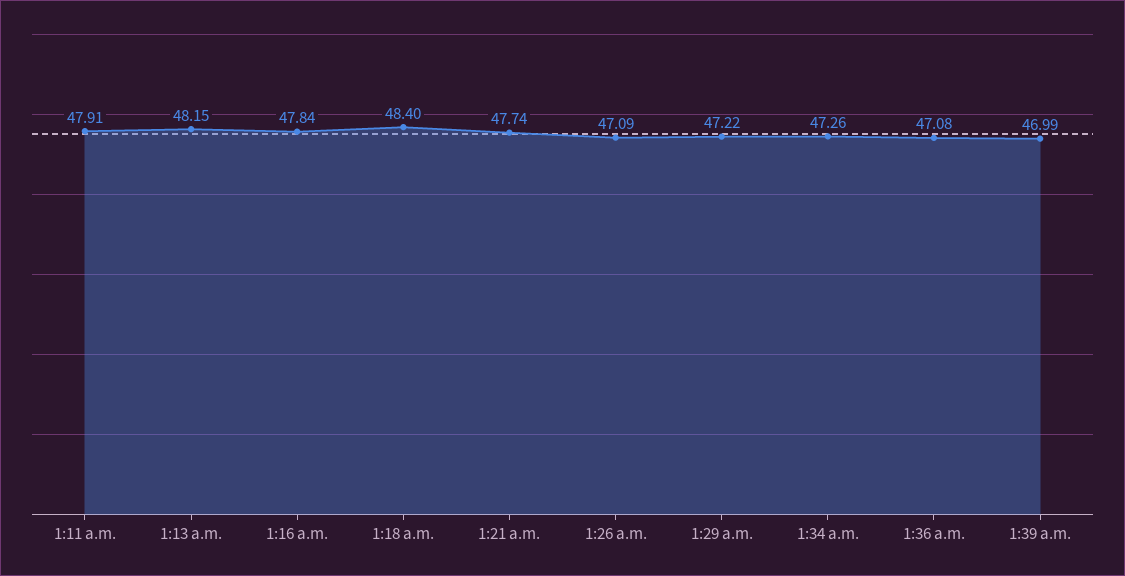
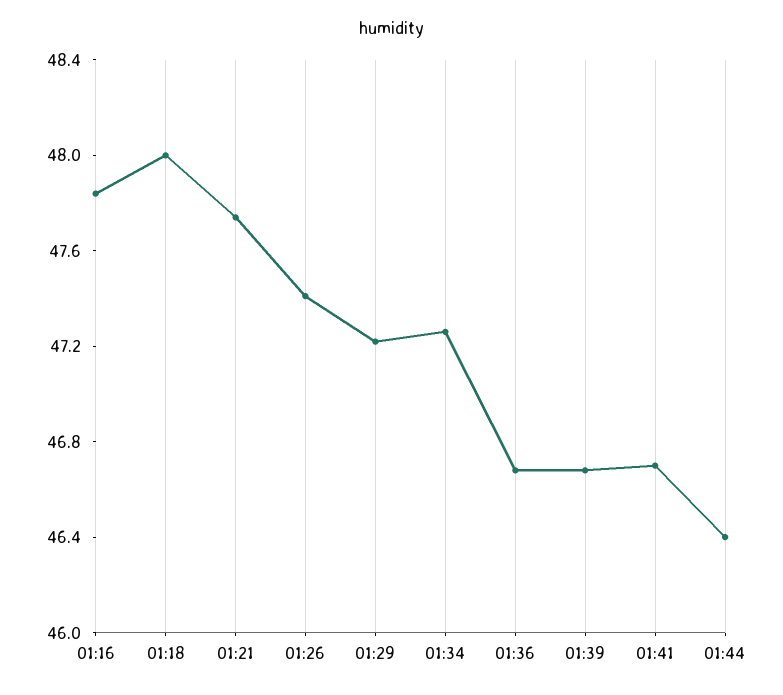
1:11 a.m.: 47.91 -> none
1:13 a.m.: 48.15 -> none
1:18 a.m.: 48.4 -> 48
1:26 a.m.: 47.09 -> 47.4
1:36 a.m.: 47.08 -> 46.7
1:39 a.m.: 46.99 -> 46.7
01:41: none -> 46.7
01:44: none -> 46.4

